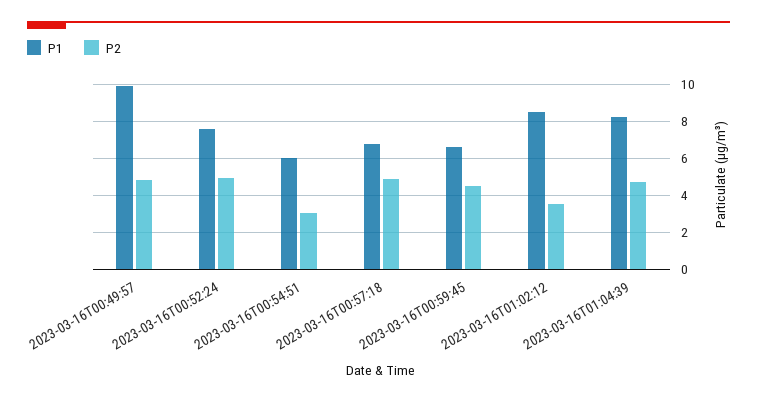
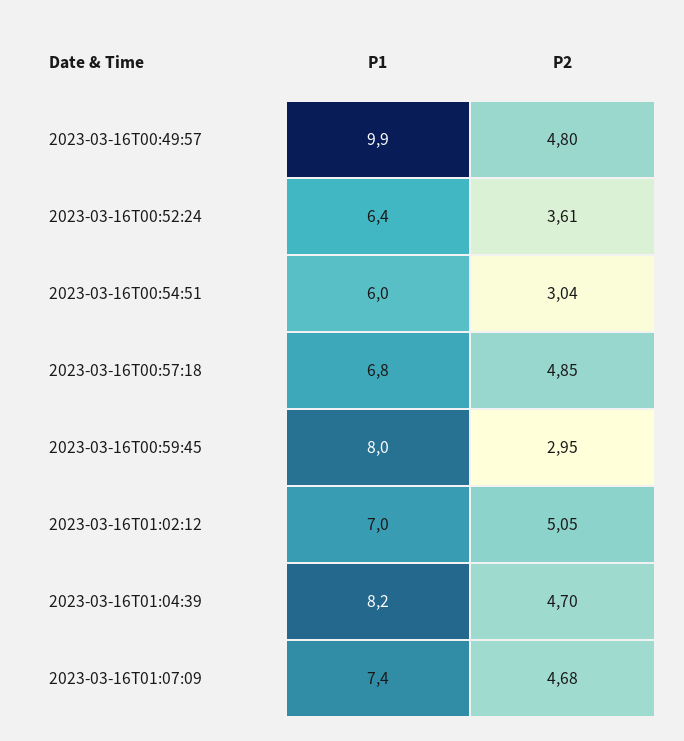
P1, 2023-03-16T00:52:24: 7.5 -> 6.4
P2, 2023-03-16T00:52:24: 5 -> 3.61
P1, 2023-03-16T00:59:45: 6.5 -> 8
P2, 2023-03-16T00:59:45: 4.5 -> 2.95
P1, 2023-03-16T01:02:12: 8.5 -> 7
P2, 2023-03-16T01:02:12: 3.5 -> 5.05
P1, 2023-03-16T01:07:09: none -> 7.4
P2, 2023-03-16T01:07:09: none -> 4.68

